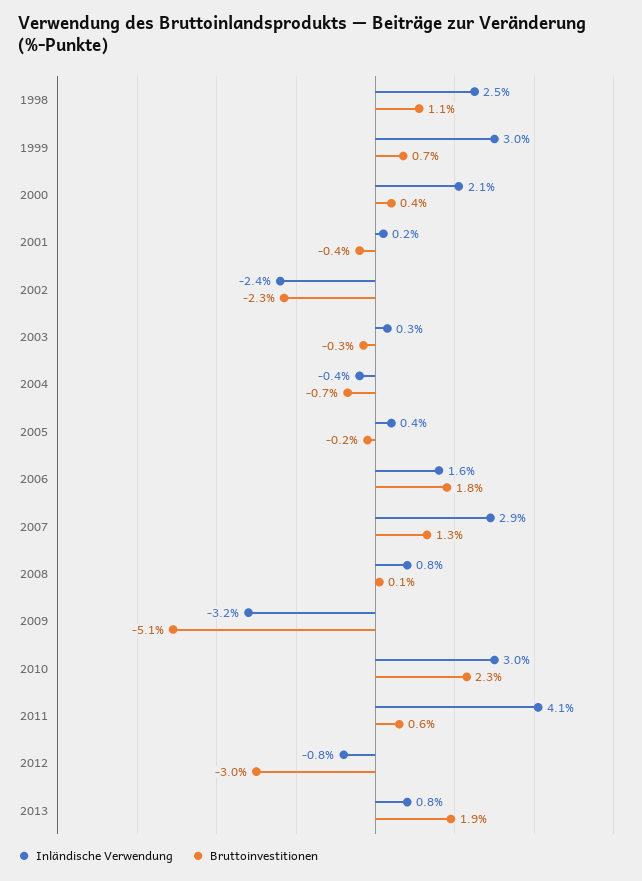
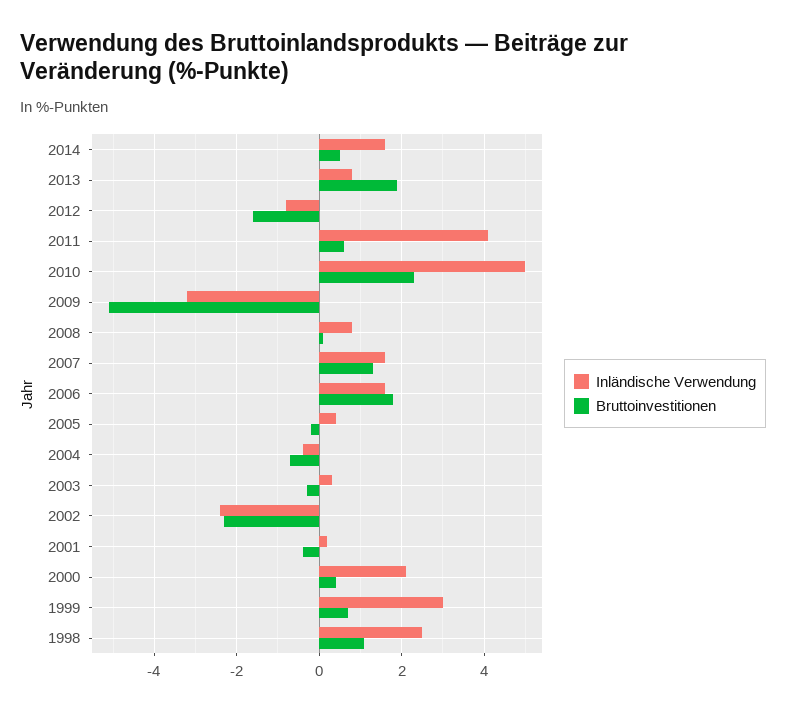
Inländische Verwendung, 2007: 2.9 -> 1.5
Inländische Verwendung, 2010: 3 -> 5
Bruttoinvestitionen, 2012: -3 -> -1.5
Inländische Verwendung, 2014: none -> 1.5
Bruttoinvestitionen, 2014: none -> 0.5

